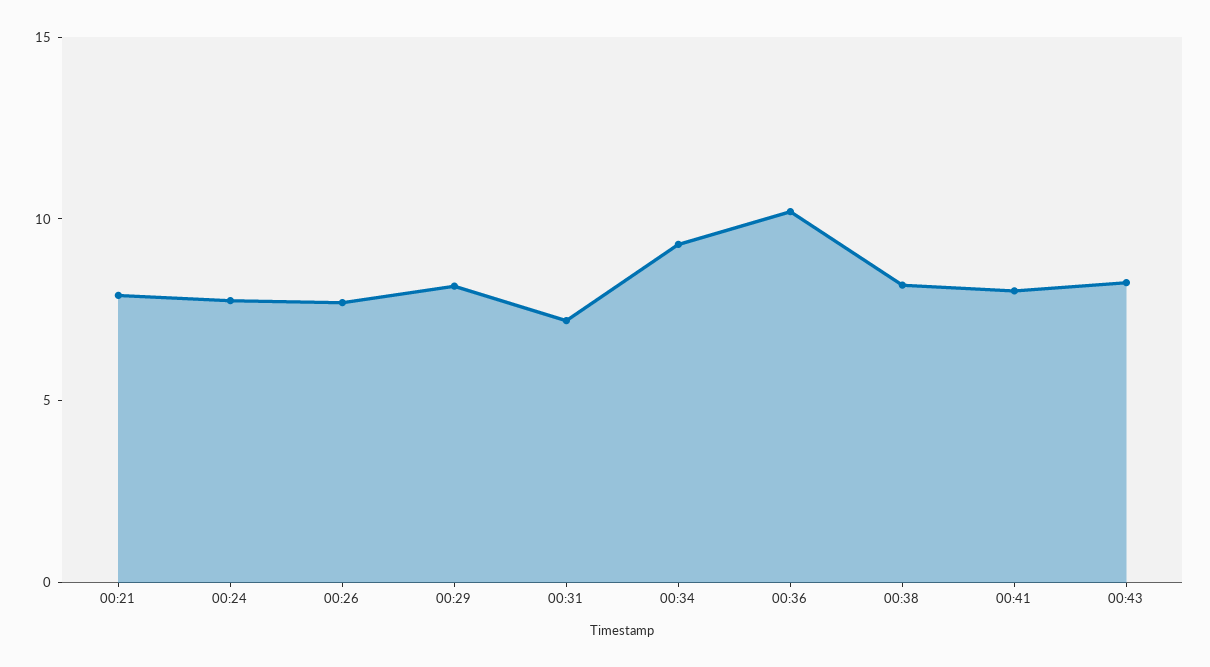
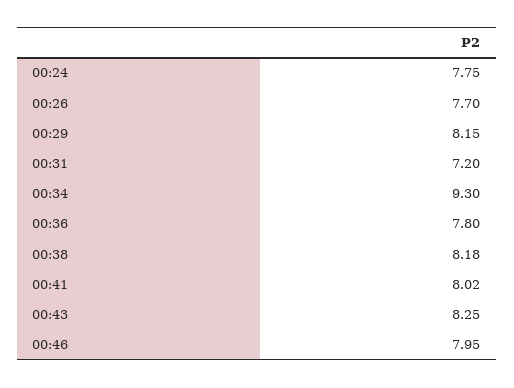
00:21: 8 -> none
00:36: 10 -> 7.8
00:46: none -> 7.95

